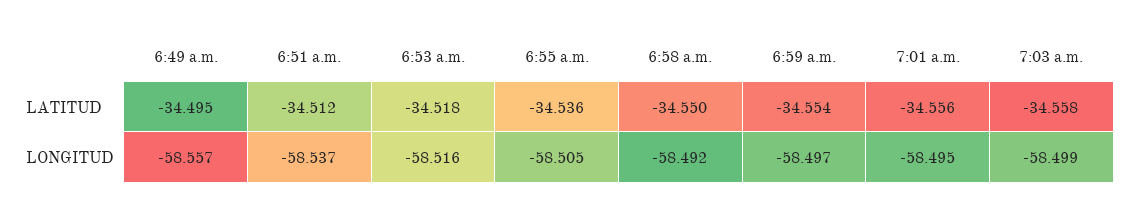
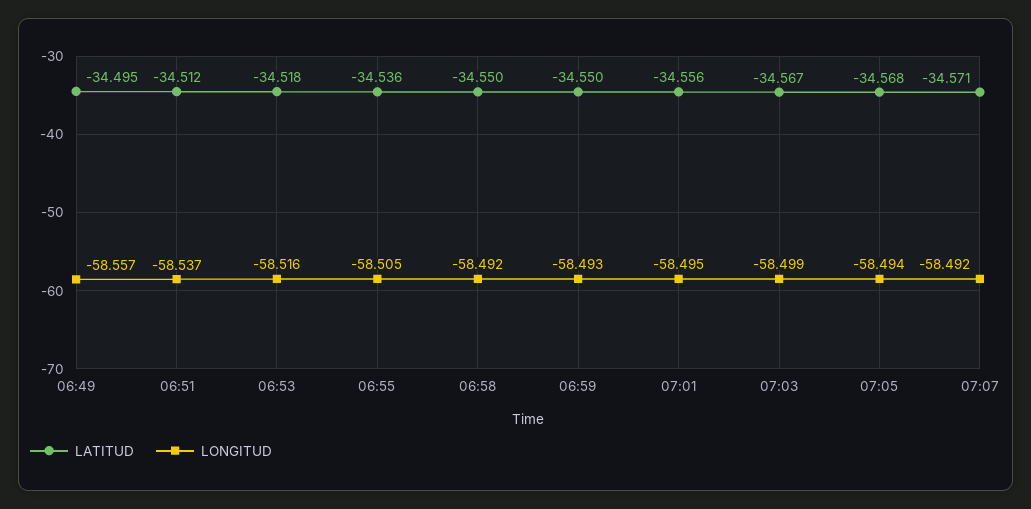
LATITUD, 6:59 a.m.: -34.554 -> -34.55
LATITUD, 7:03 a.m.: -34.558 -> -34.567
LONGITUD, 6:59 a.m.: -58.497 -> -58.493
LATITUD, 07:05: none -> -34.568
LONGITUD, 07:05: none -> -58.494
LATITUD, 07:07: none -> -34.571
LONGITUD, 07:07: none -> -58.492

